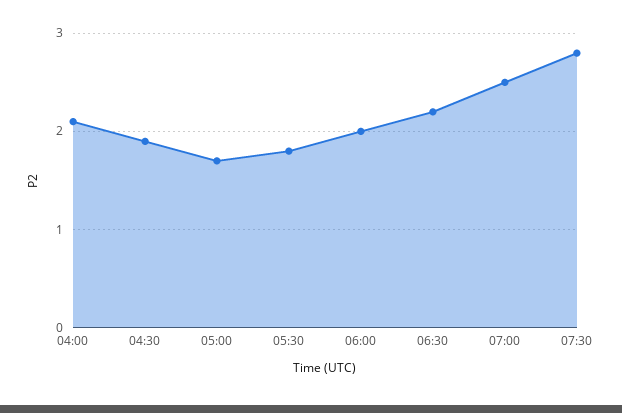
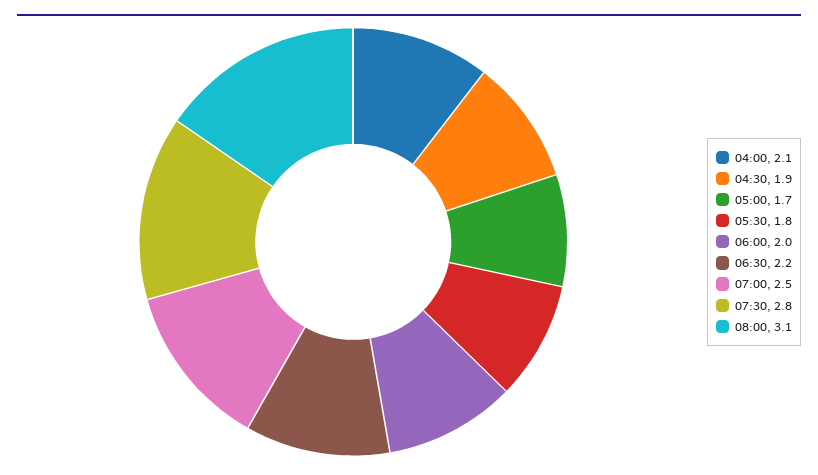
08:00: none -> 3.1

